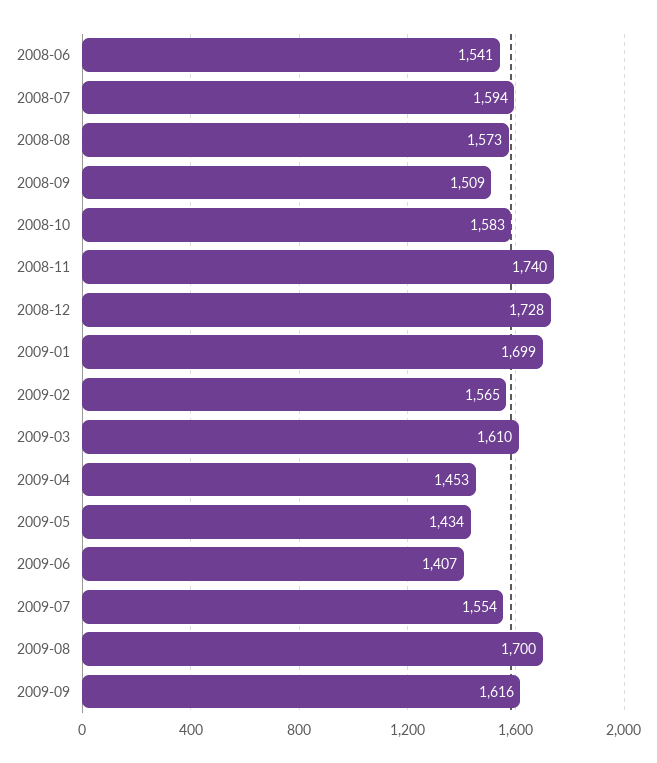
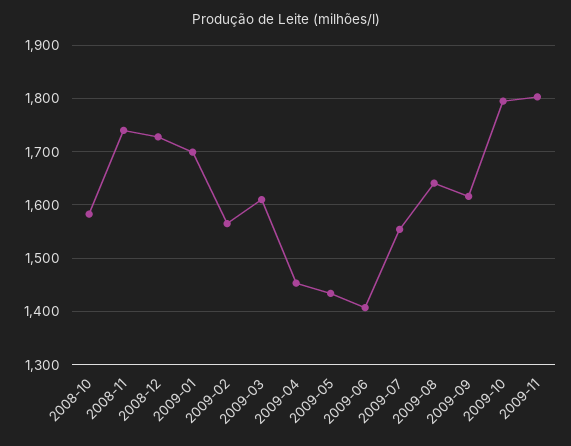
2008-06: 1541 -> none
2008-07: 1594 -> none
2008-08: 1573 -> none
2008-09: 1509 -> none
2009-08: 1700 -> 1640
2009-10: none -> 1800
2009-11: none -> 1800

